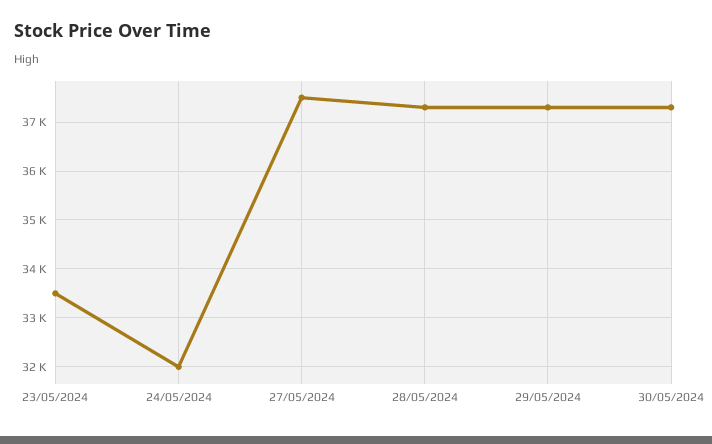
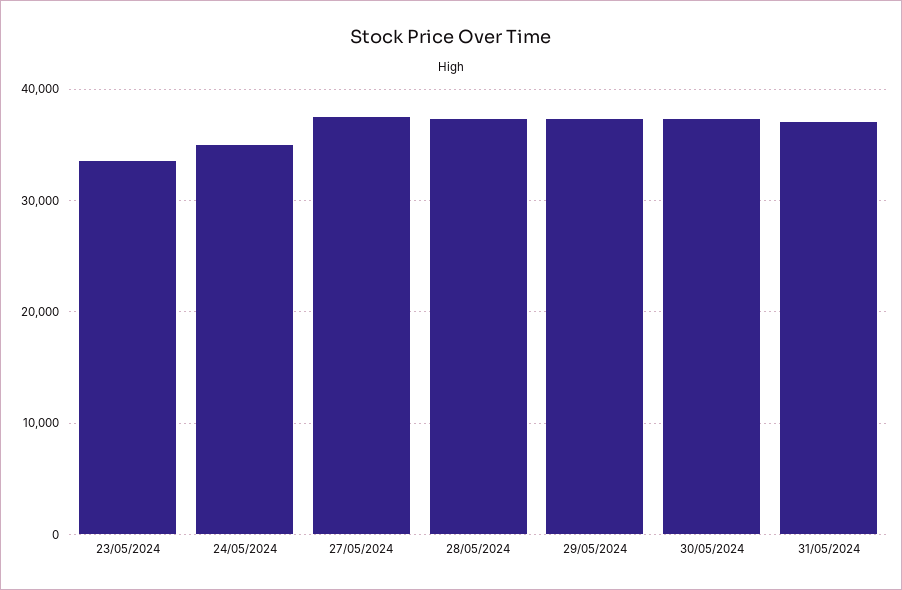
24/05/2024: 32000 -> 35000
31/05/2024: none -> 37000

